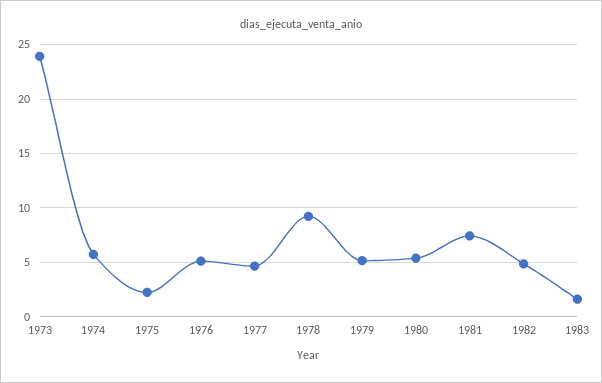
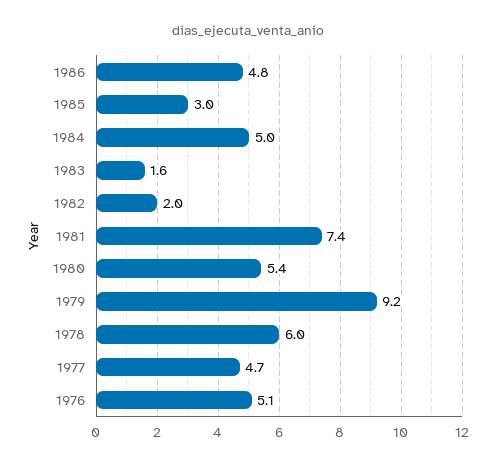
1973: 24 -> none
1974: 6 -> none
1975: 2 -> none
1978: 9 -> 6
1979: 5 -> 9.2
1982: 5 -> 2
1986: none -> 4.8
1985: none -> 3
1984: none -> 5

